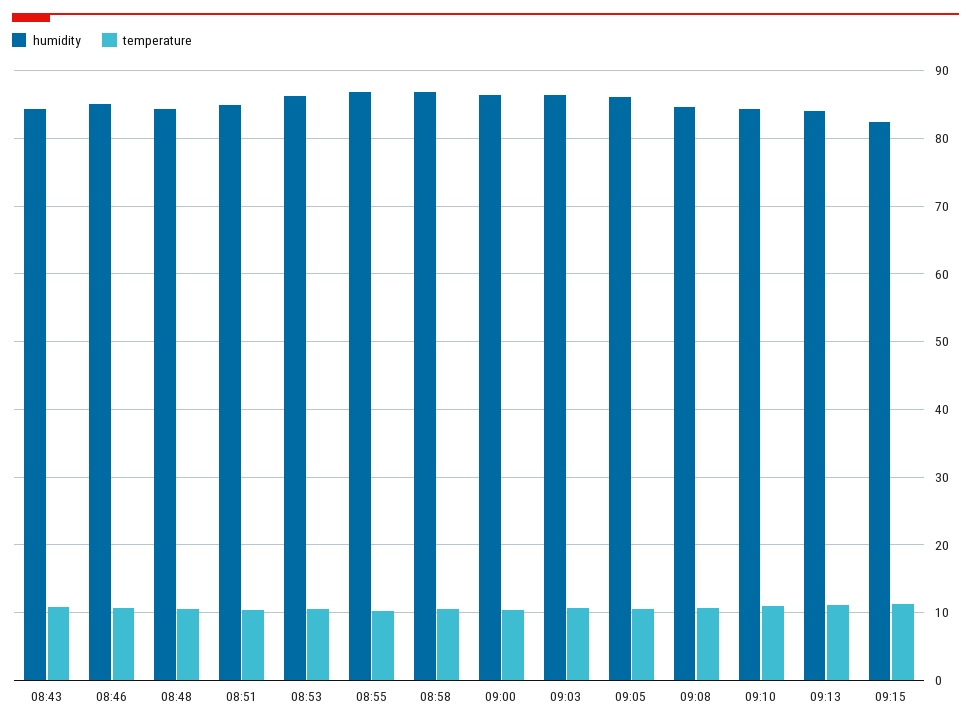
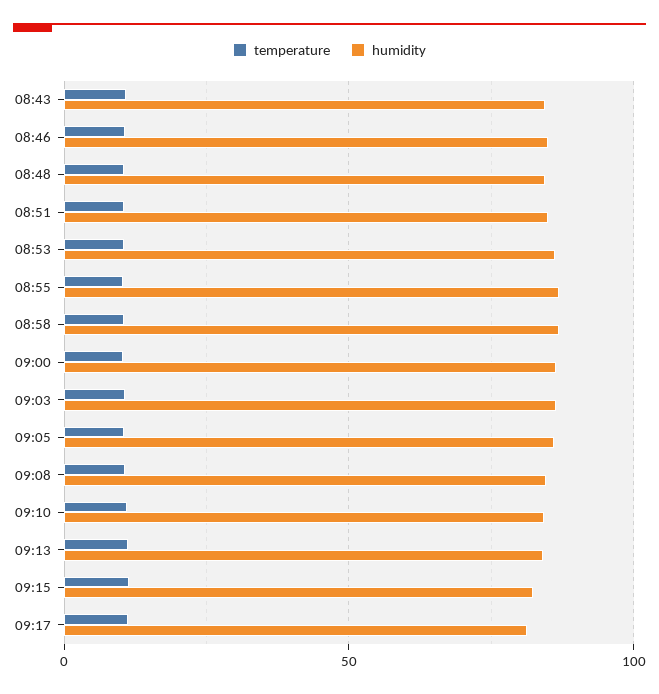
temperature, 09:17: none -> 10
humidity, 09:17: none -> 80

